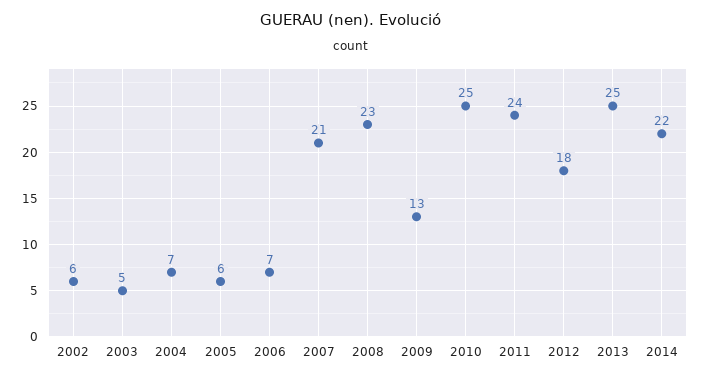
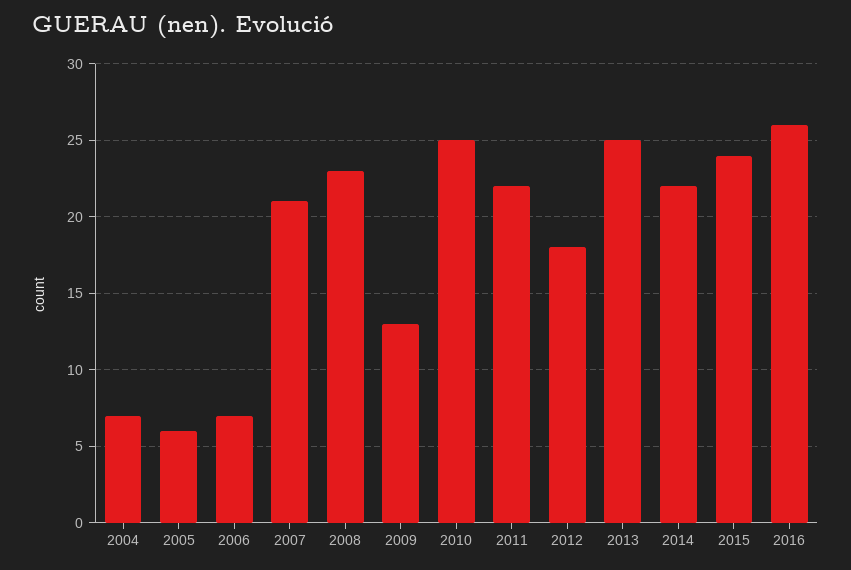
2002: 6 -> none
2003: 5 -> none
2011: 24 -> 22
2015: none -> 24
2016: none -> 26

